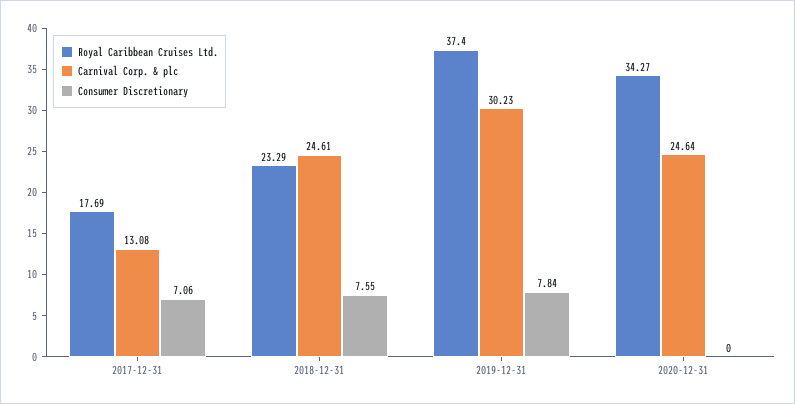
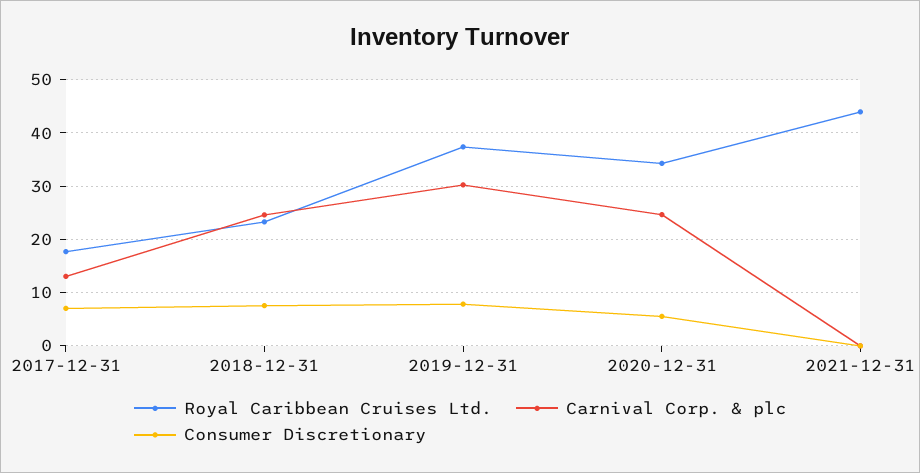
Consumer Discretionary, 2020-12-31: 0 -> 6
Royal Caribbean Cruises Ltd., 2021-12-31: none -> 44
Carnival Corp. & plc, 2021-12-31: none -> 0
Consumer Discretionary, 2021-12-31: none -> 0

